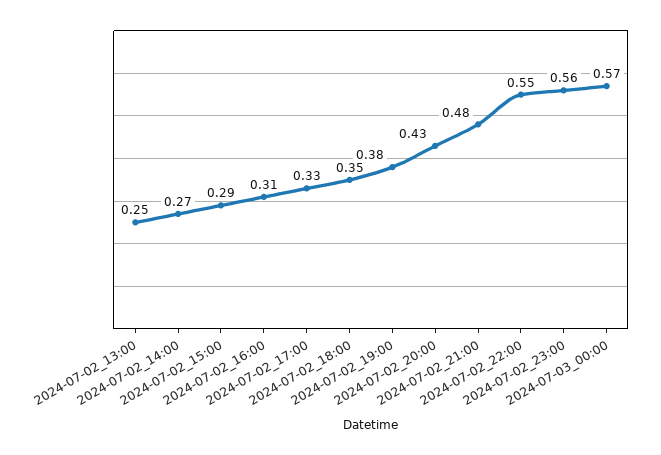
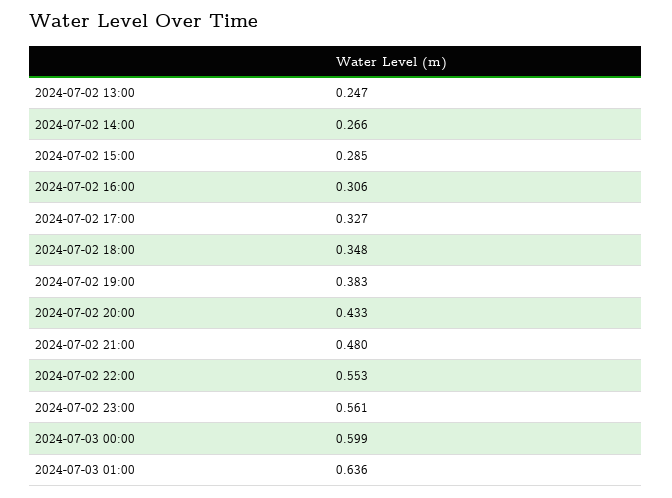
2024-07-03_00:00: 0.57 -> 0.599
2024-07-03 01:00: none -> 0.636

